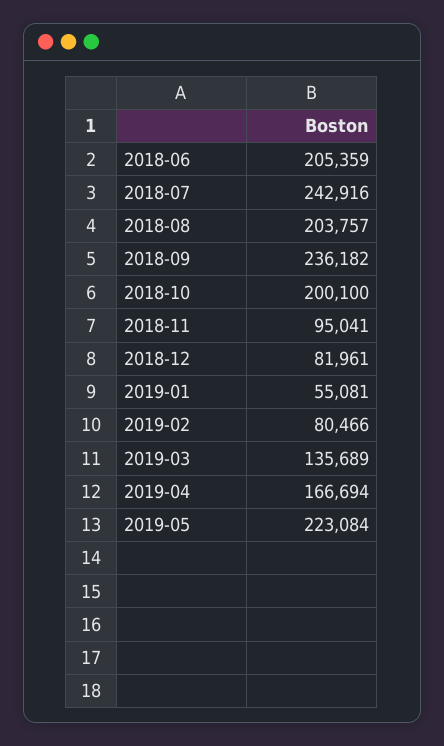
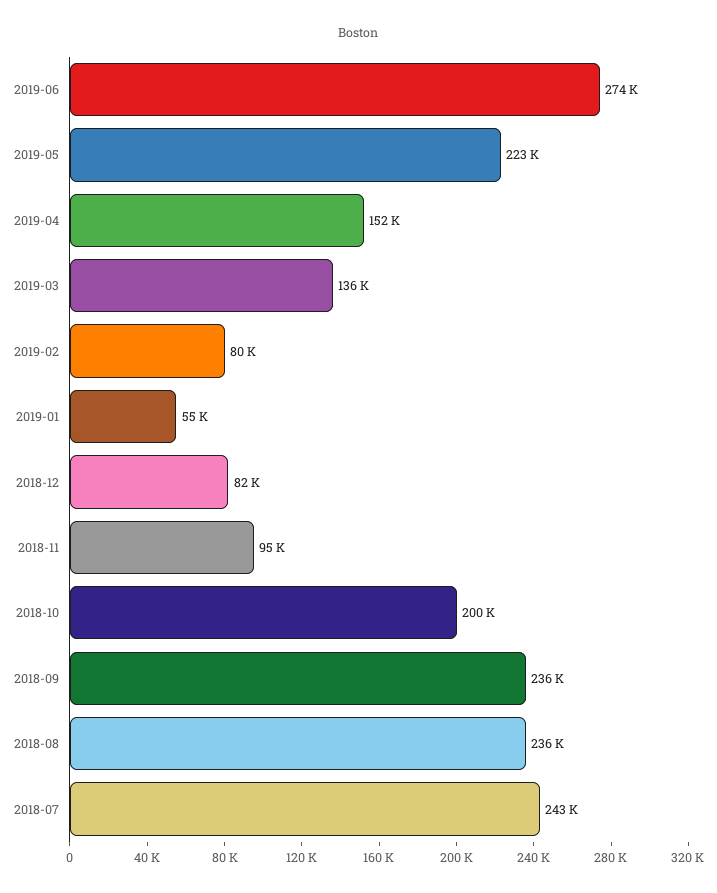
2018-06: 205359 -> none
2018-08: 203757 -> 236000
2019-04: 166694 -> 152000
2019-06: none -> 274000

